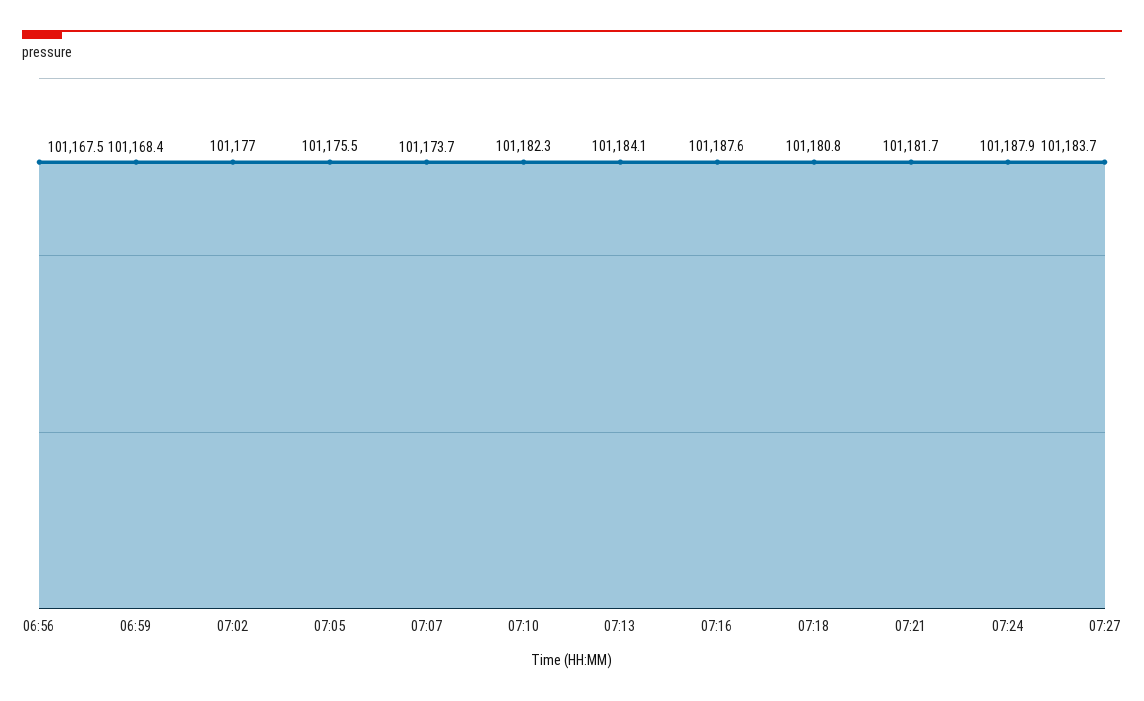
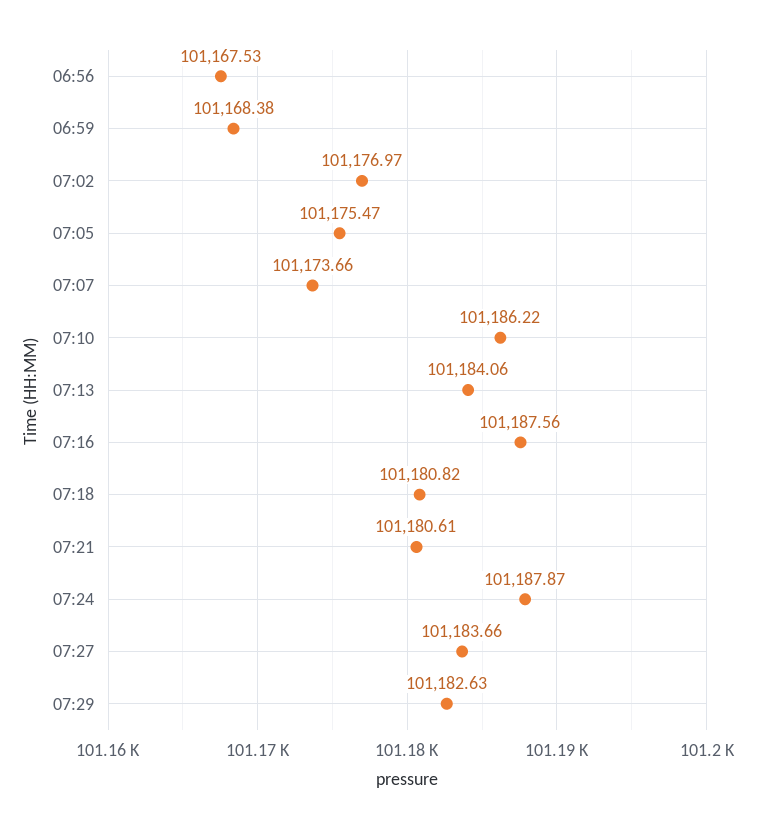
07:10: 101182.3 -> 101186.22
07:21: 101181.7 -> 101180.61
07:29: none -> 101182.63

